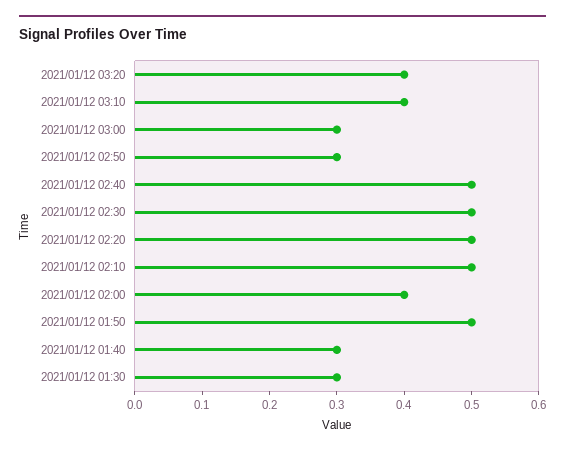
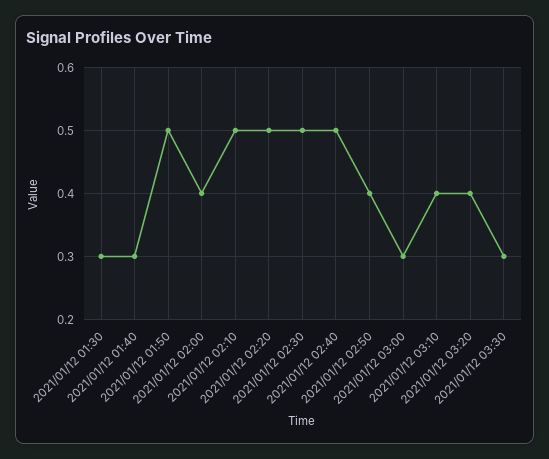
2021/01/12 02:50: 0.3 -> 0.4
2021/01/12 03:30: none -> 0.3

